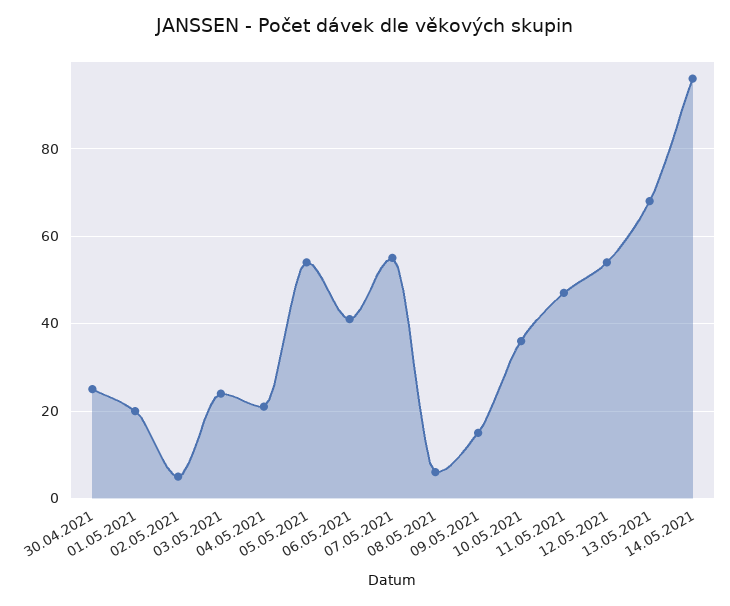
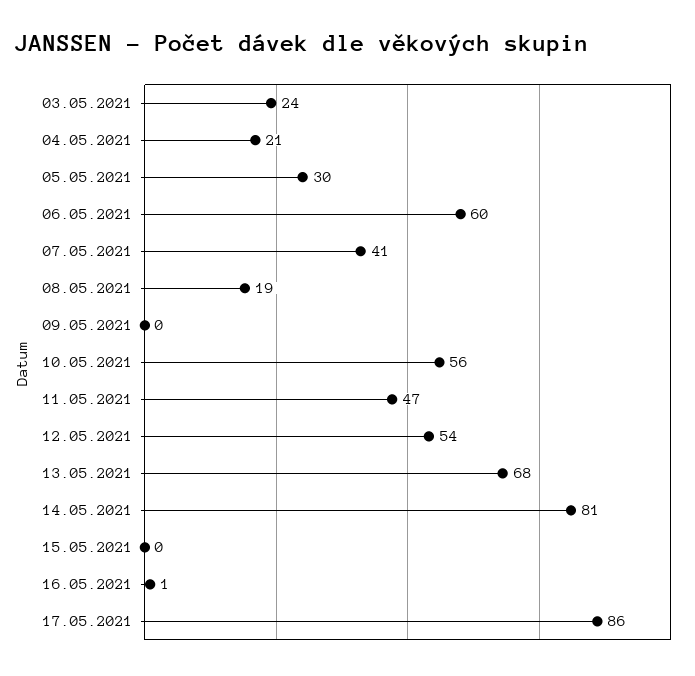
30.04.2021: 25 -> none
01.05.2021: 20 -> none
02.05.2021: 5 -> none
05.05.2021: 55 -> 30
06.05.2021: 40 -> 60
07.05.2021: 55 -> 41
08.05.2021: 5 -> 19
09.05.2021: 15 -> 0
10.05.2021: 35 -> 56
14.05.2021: 95 -> 81
15.05.2021: none -> 0
16.05.2021: none -> 1
17.05.2021: none -> 86

